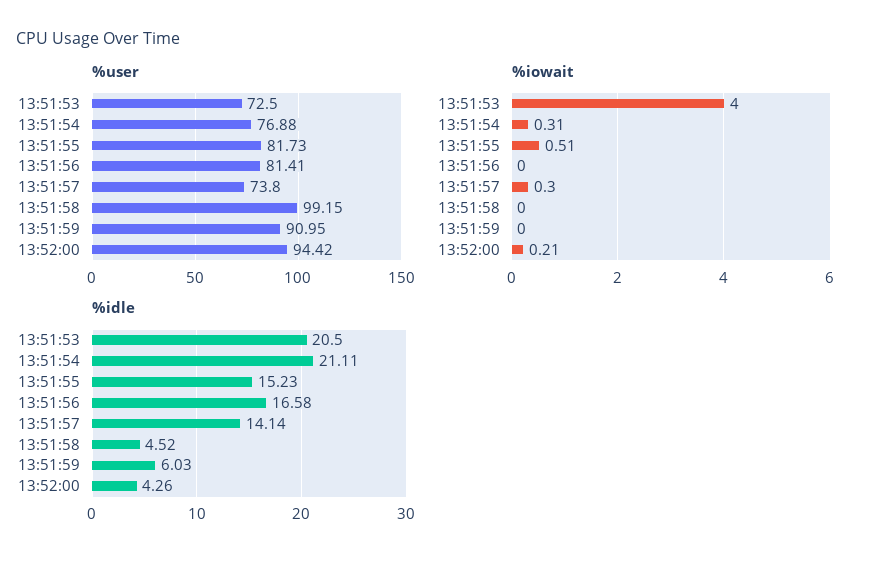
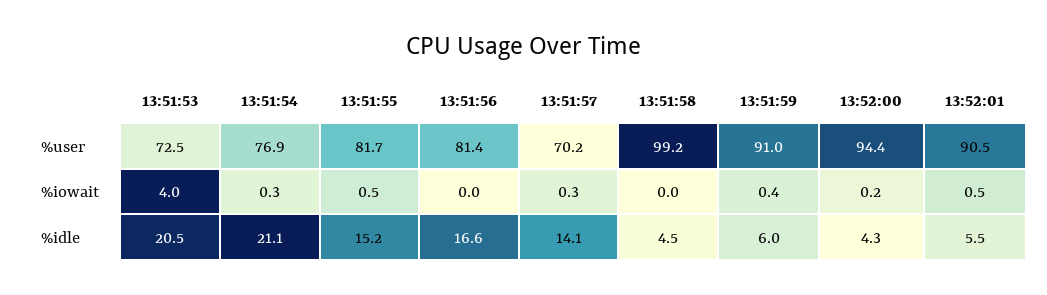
%user, 13:51:57: 73.8 -> 70.2
%iowait, 13:51:59: 0 -> 0.4
%user, 13:52:01: none -> 90.5
%iowait, 13:52:01: none -> 0.5
%idle, 13:52:01: none -> 5.5

